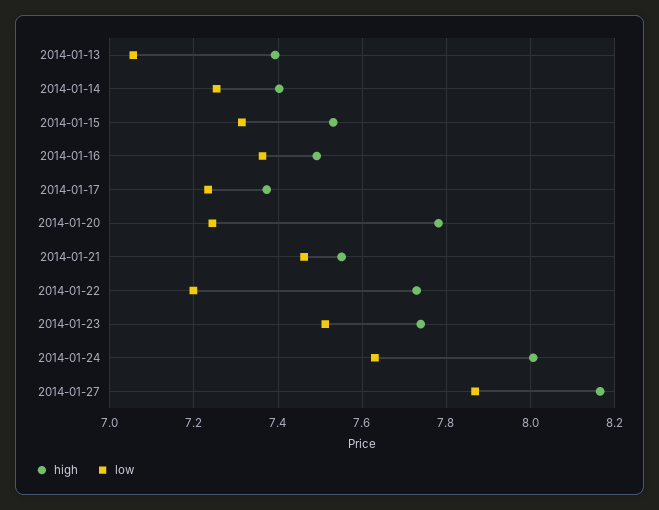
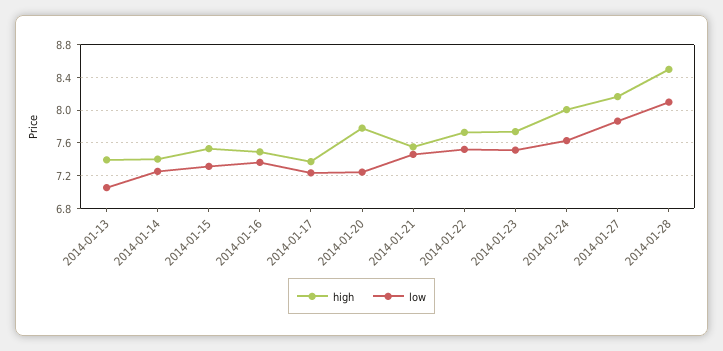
low, 2014-01-22: 7.2 -> 7.5
high, 2014-01-28: none -> 8.5
low, 2014-01-28: none -> 8.1

